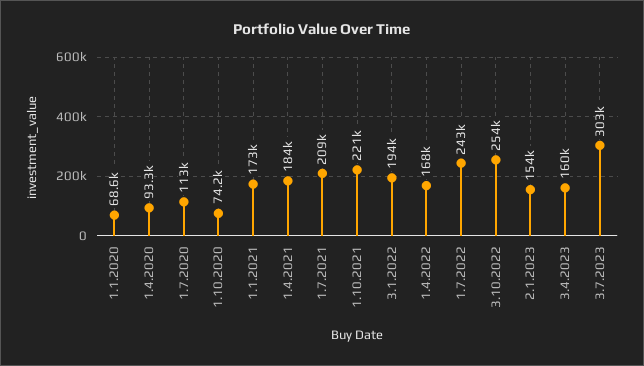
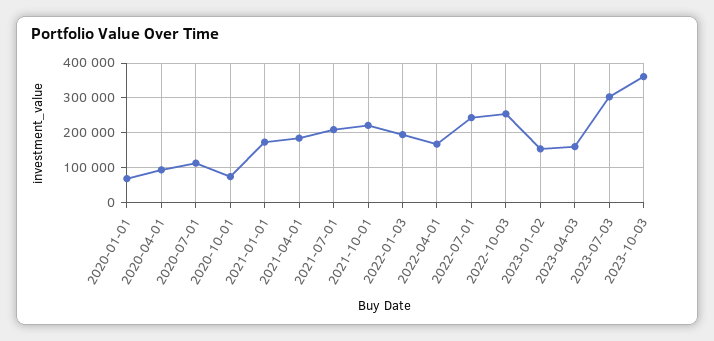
2023-10-03: none -> 360000

